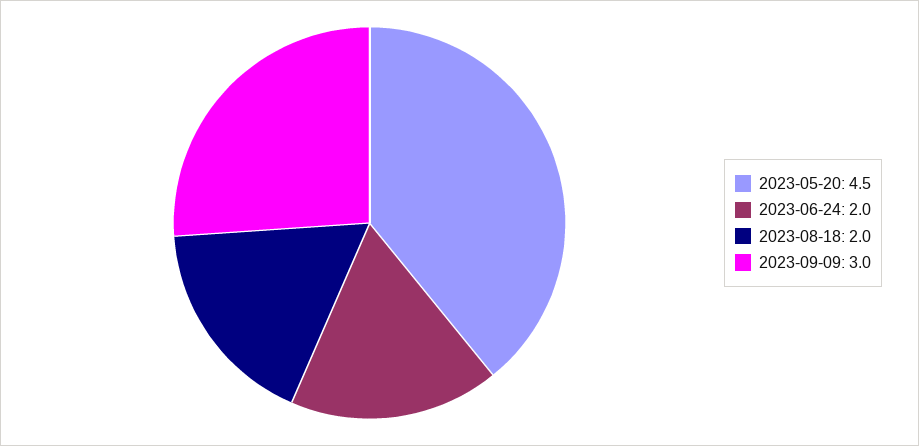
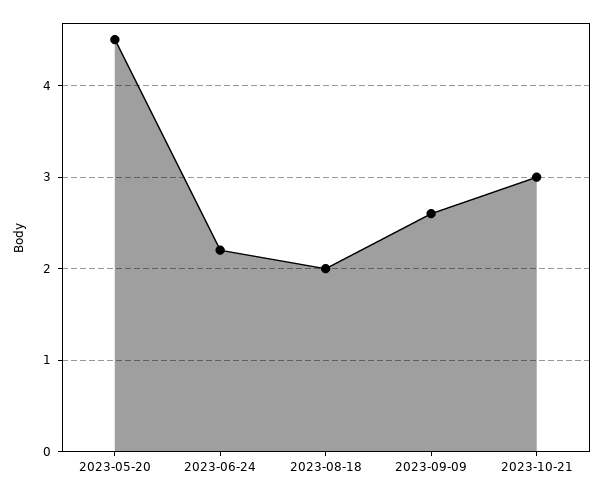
2023-06-24: 2 -> 2.2
2023-09-09: 3 -> 2.6
2023-10-21: none -> 3

